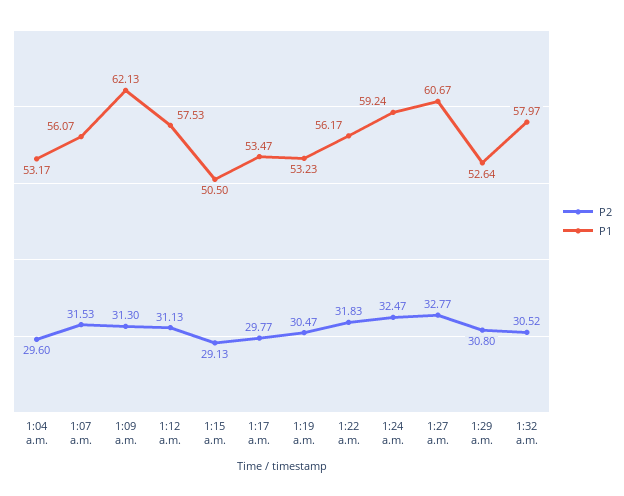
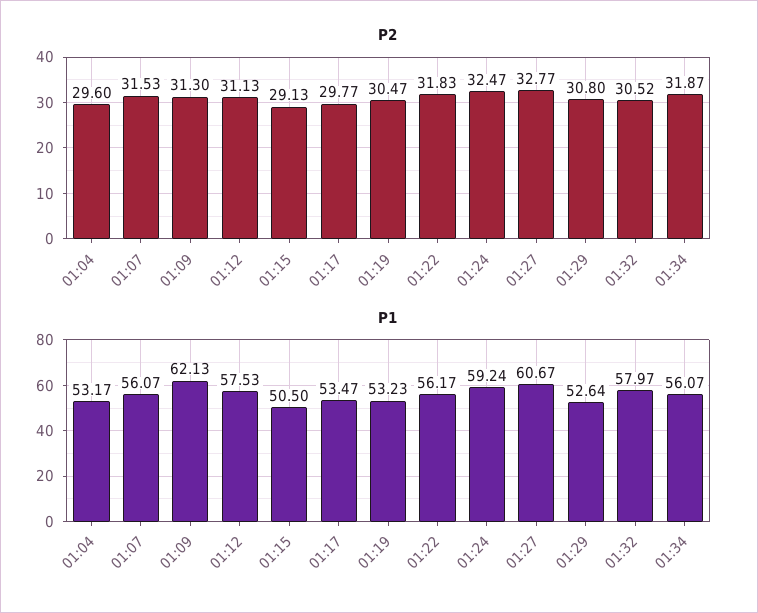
P2, 01:34: none -> 31.87
P1, 01:34: none -> 56.07

